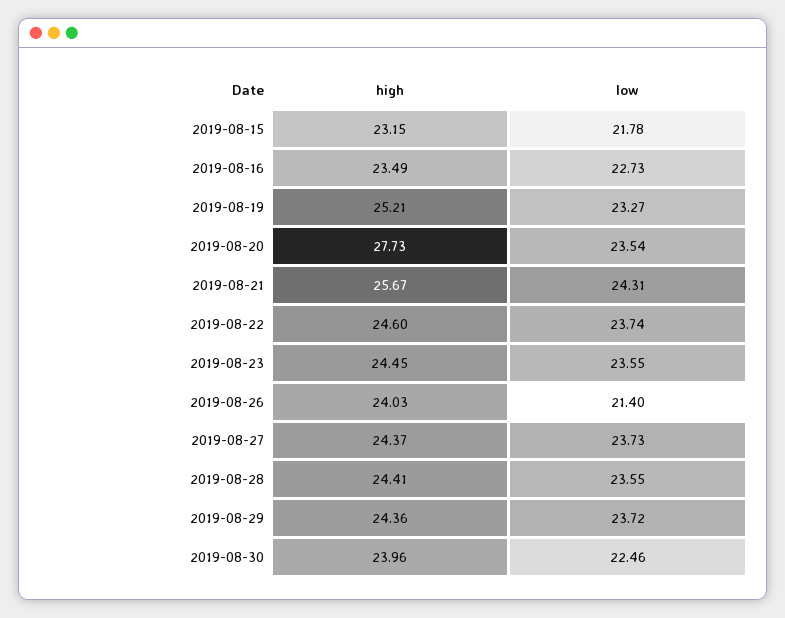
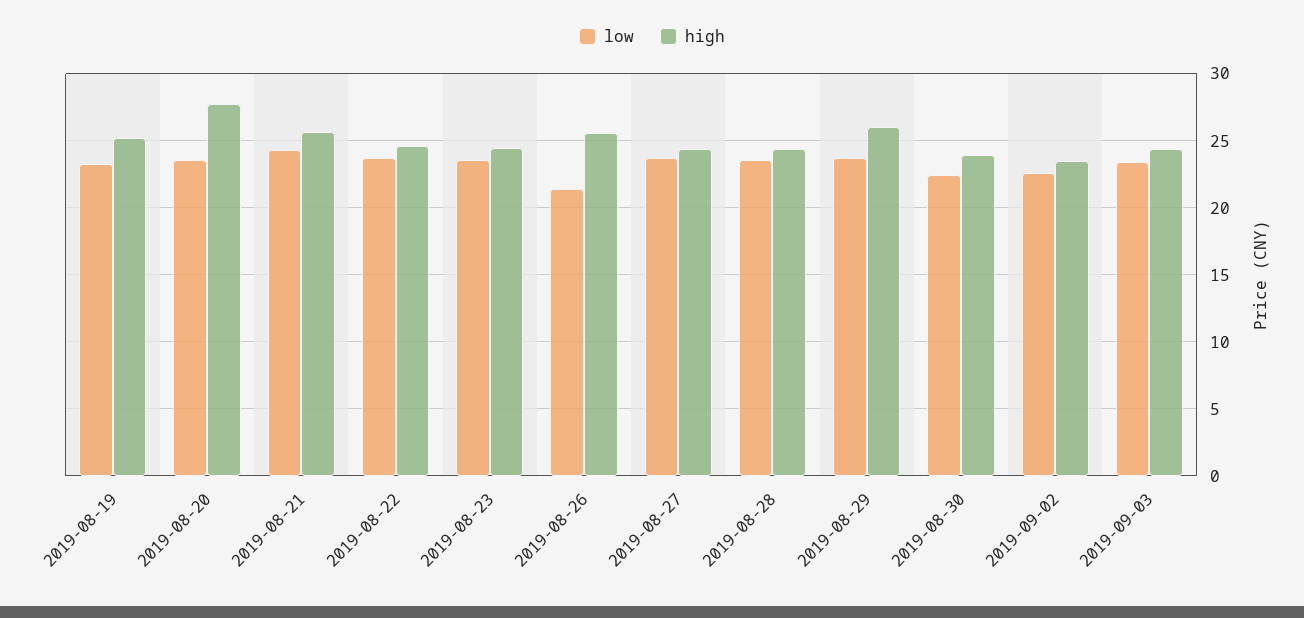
high, 2019-08-15: 23.15 -> none
low, 2019-08-15: 21.78 -> none
high, 2019-08-16: 23.49 -> none
low, 2019-08-16: 22.73 -> none
high, 2019-08-26: 24.03 -> 25.5
high, 2019-08-29: 24.36 -> 26
low, 2019-09-02: none -> 22.5
high, 2019-09-02: none -> 23.5
low, 2019-09-03: none -> 23.5
high, 2019-09-03: none -> 24.5

